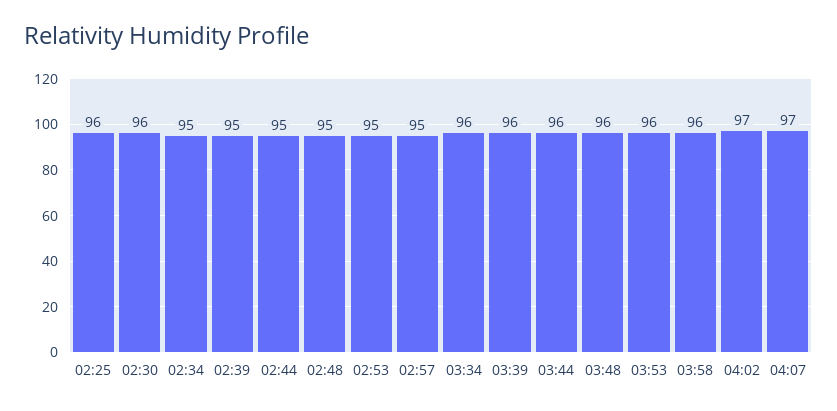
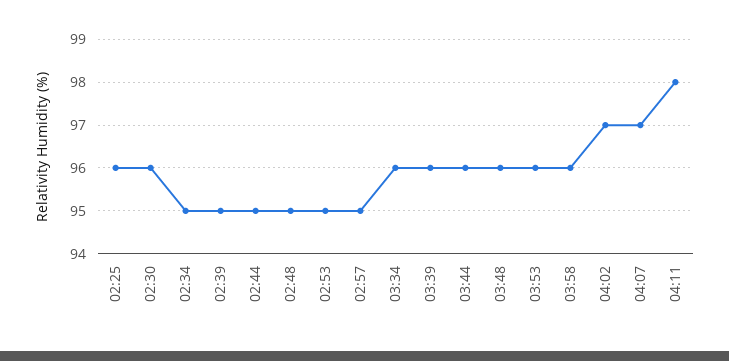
04:11: none -> 98

